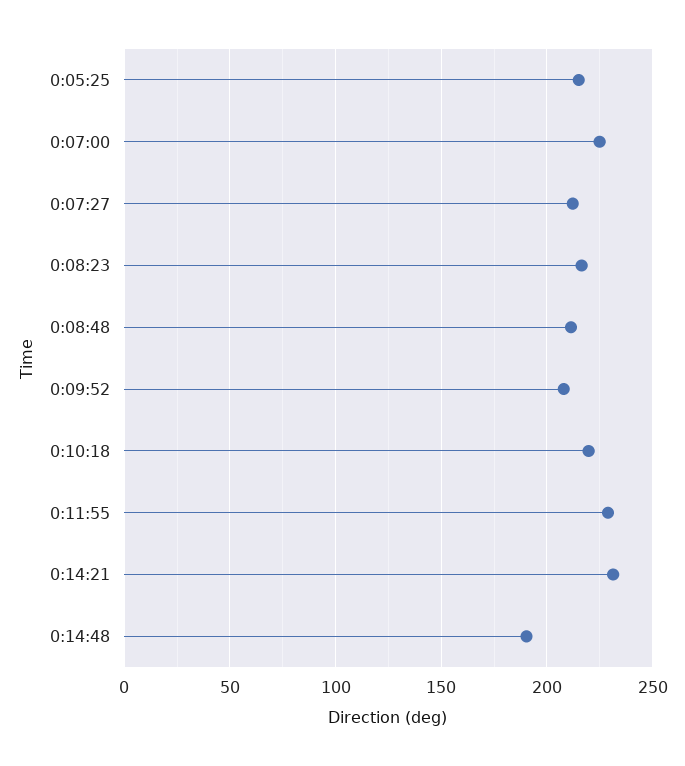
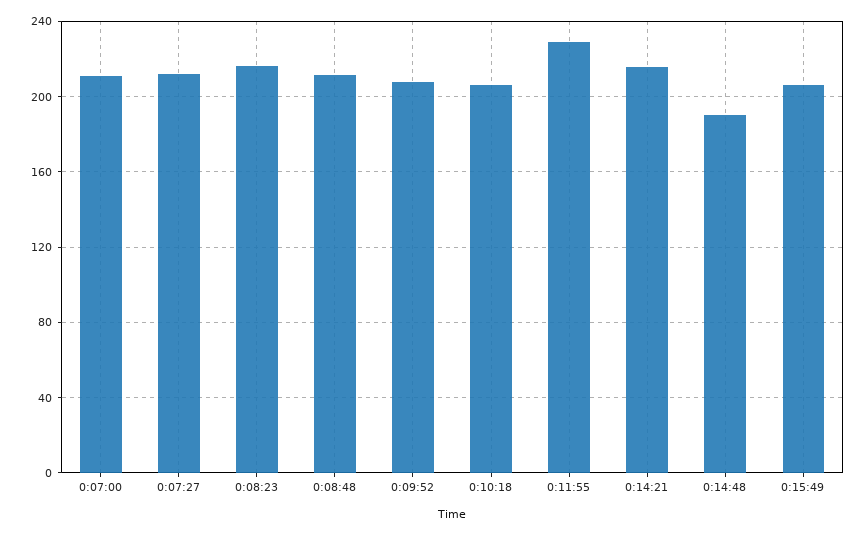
0:05:25: 215 -> none
0:07:00: 225 -> 210
0:10:18: 220 -> 205
0:14:21: 230 -> 215
0:15:49: none -> 205

